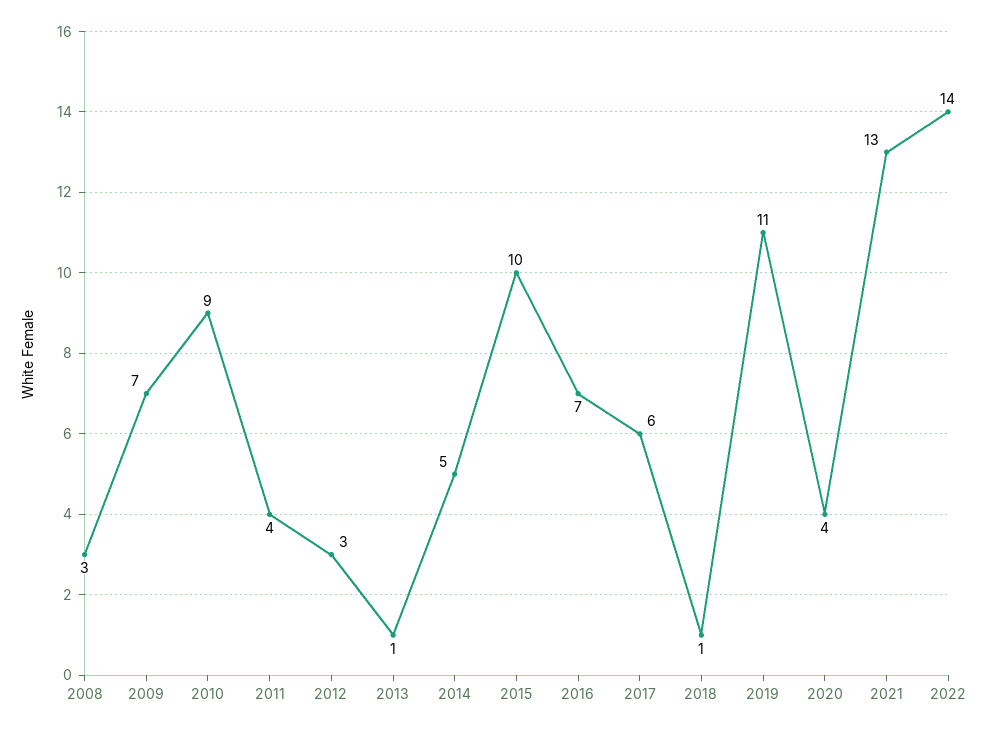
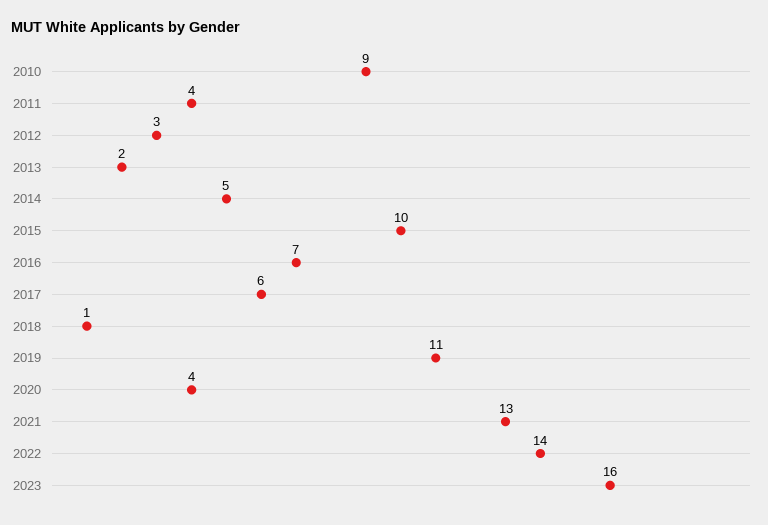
2008: 3 -> none
2009: 7 -> none
2013: 1 -> 2
2023: none -> 16

